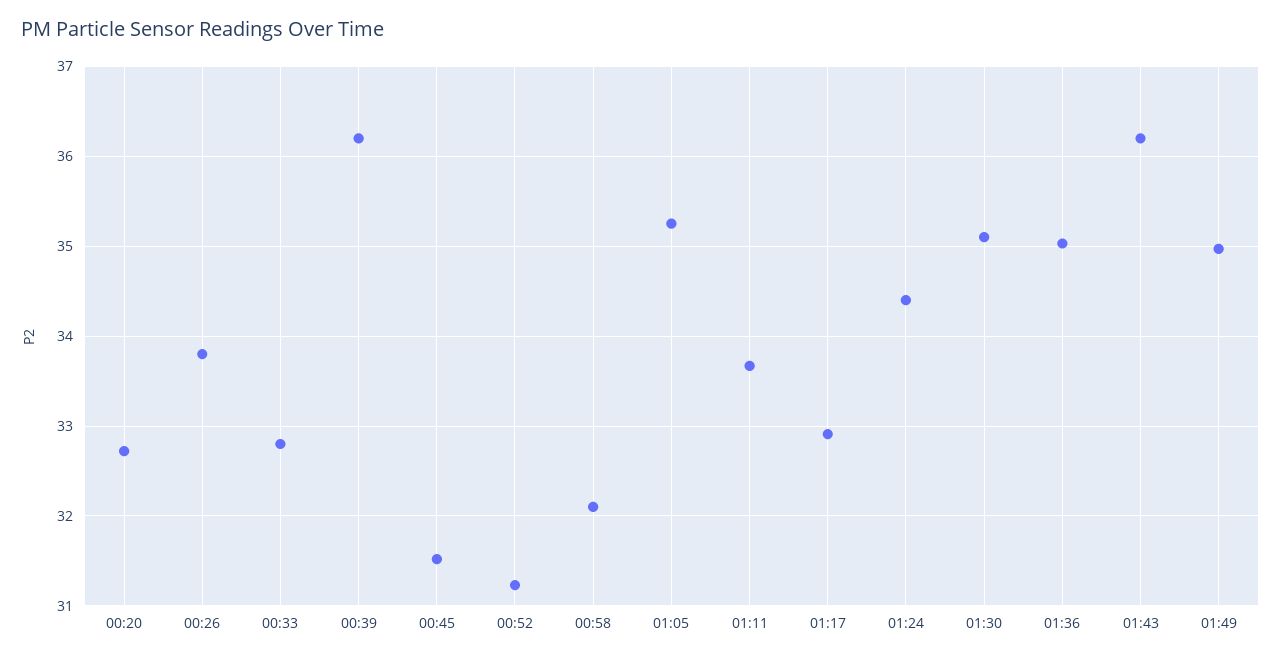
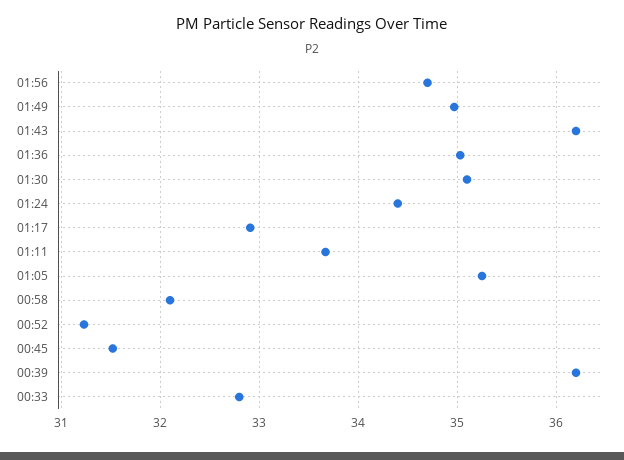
00:20: 32.7 -> none
00:26: 33.8 -> none
01:56: none -> 34.7

